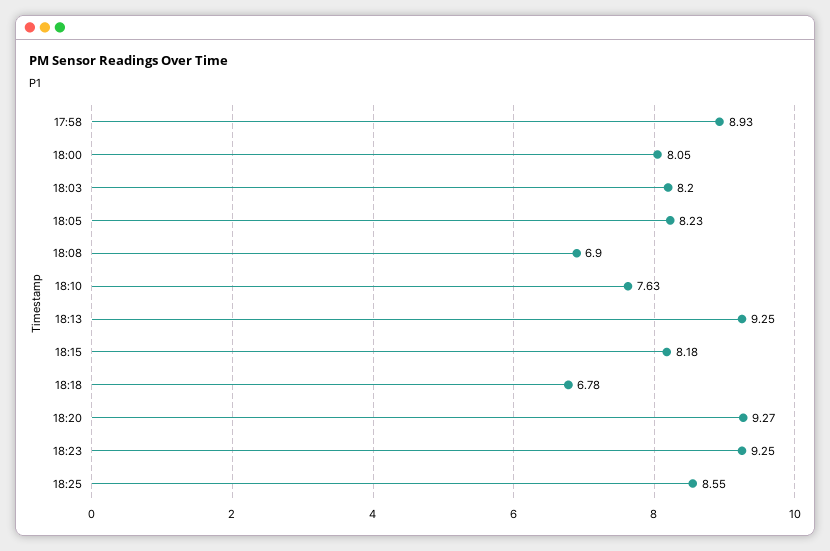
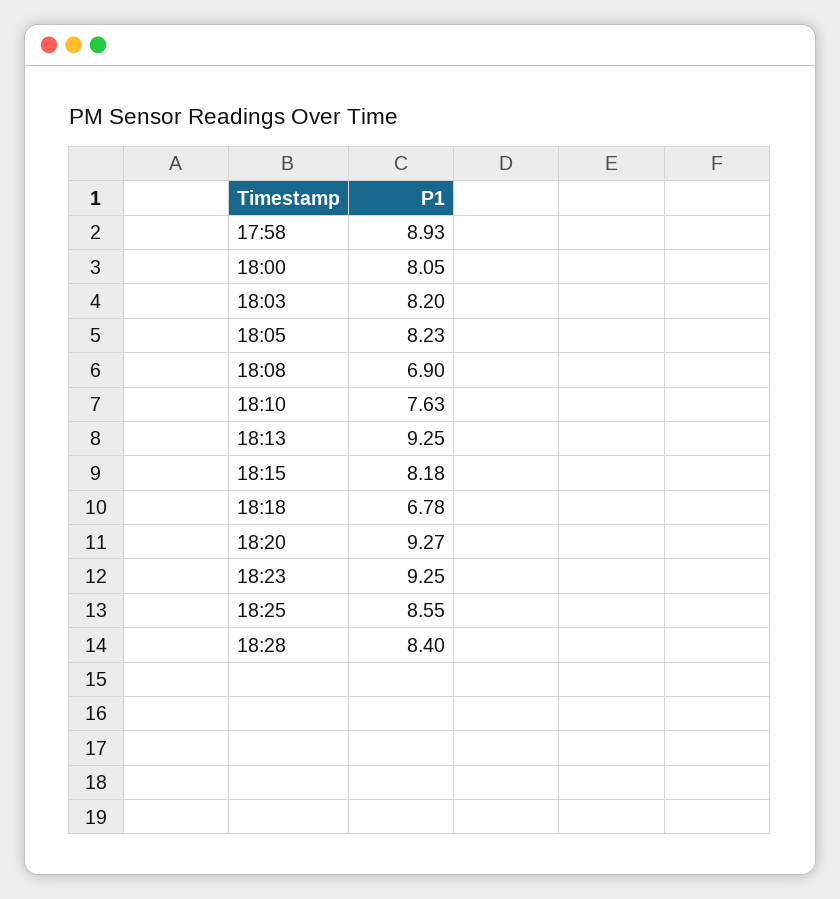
18:28: none -> 8.4

